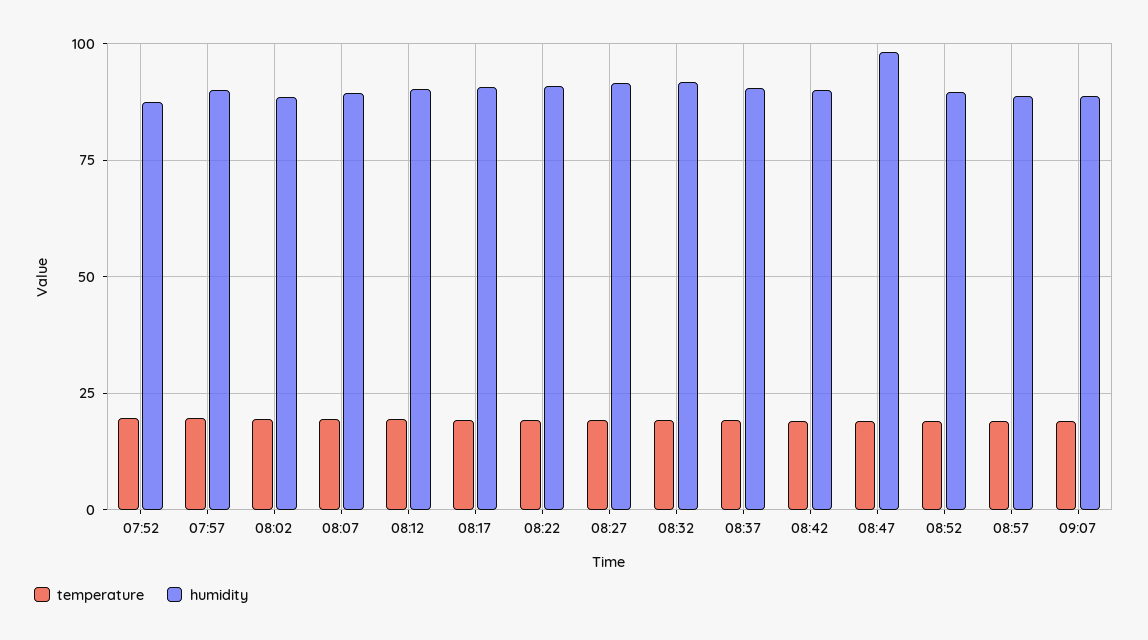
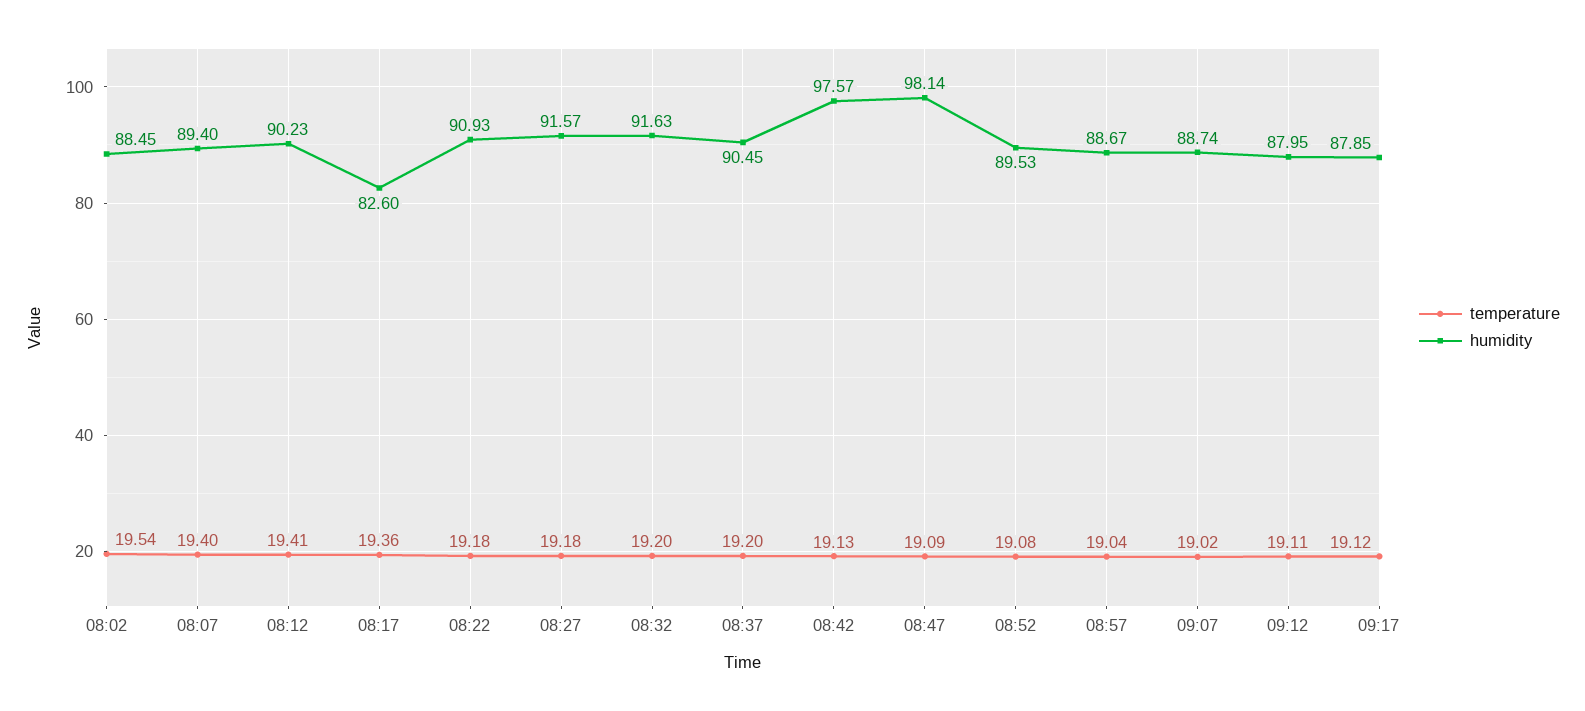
temperature, 07:52: 20 -> none
humidity, 07:52: 87.5 -> none
temperature, 07:57: 20 -> none
humidity, 07:57: 90 -> none
humidity, 08:17: 90 -> 82.6
humidity, 08:42: 90 -> 97.57
temperature, 09:12: none -> 19.11
humidity, 09:12: none -> 87.95
temperature, 09:17: none -> 19.12
humidity, 09:17: none -> 87.85

